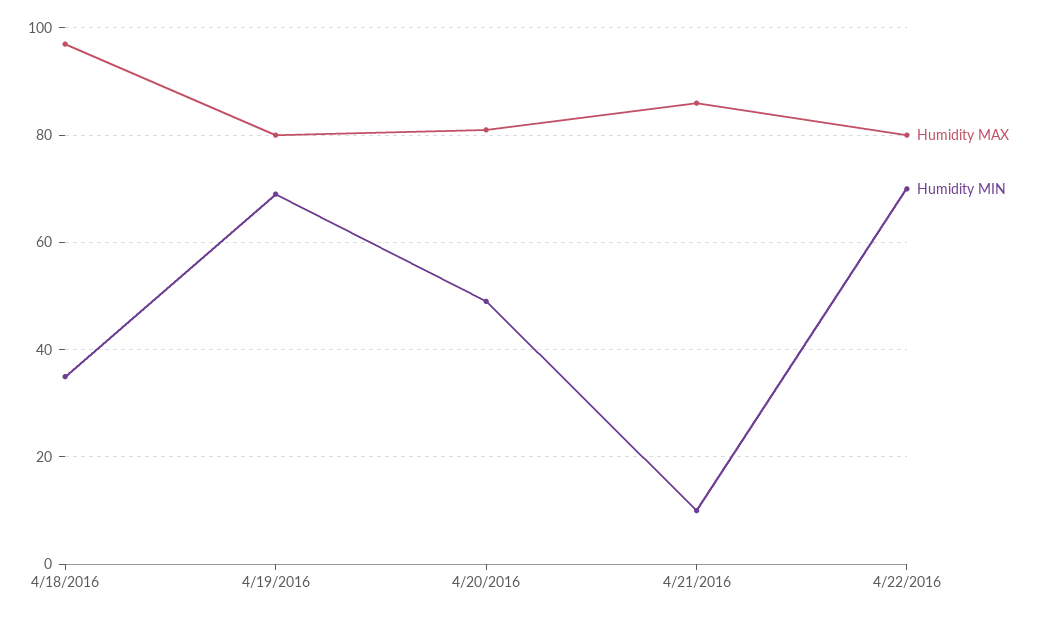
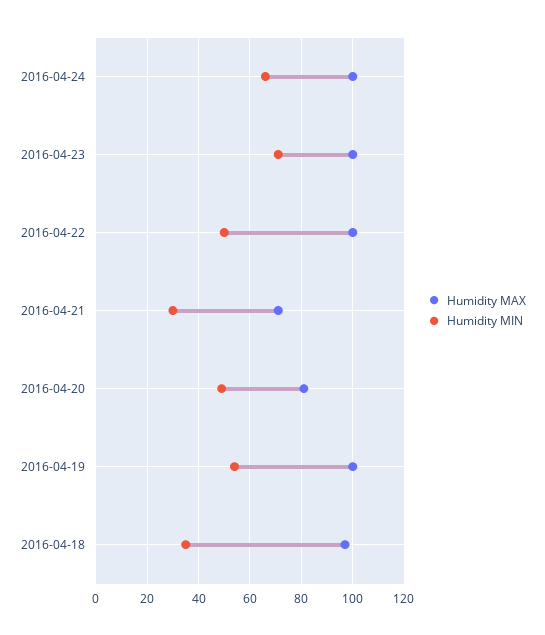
Humidity MAX, 4/19/2016: 80 -> 100
Humidity MIN, 4/19/2016: 70 -> 55
Humidity MAX, 4/21/2016: 85 -> 70
Humidity MIN, 4/21/2016: 10 -> 30
Humidity MAX, 4/22/2016: 80 -> 100
Humidity MIN, 4/22/2016: 70 -> 50
Humidity MAX, 2016-04-24: none -> 100
Humidity MIN, 2016-04-24: none -> 65
Humidity MAX, 2016-04-23: none -> 100
Humidity MIN, 2016-04-23: none -> 70

